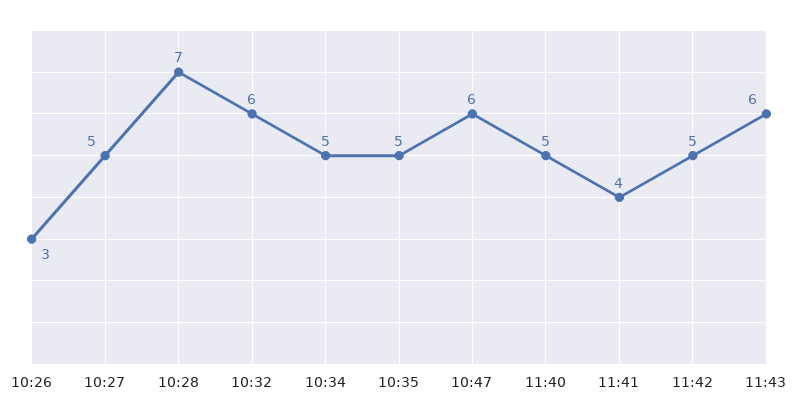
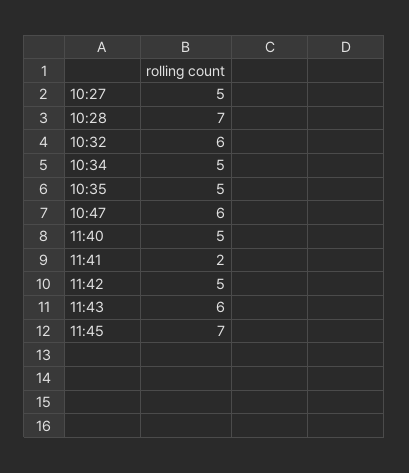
10:26: 3 -> none
11:41: 4 -> 2
11:45: none -> 7

